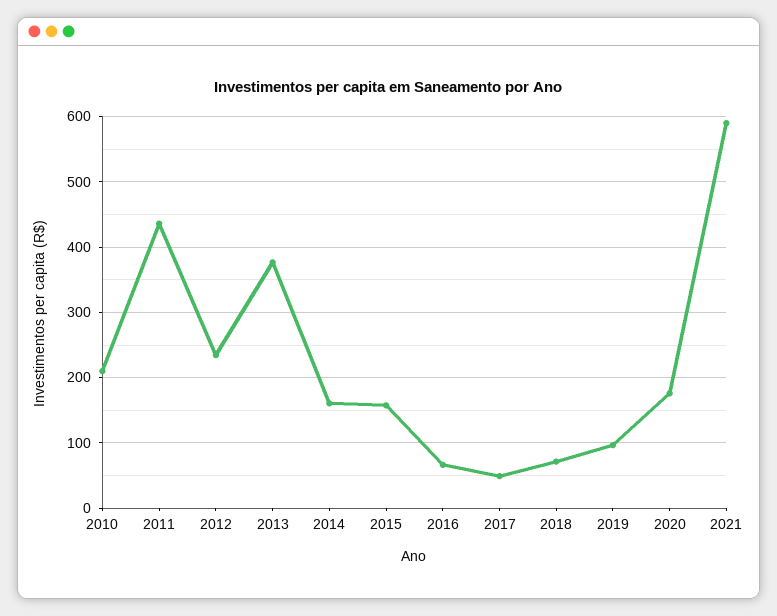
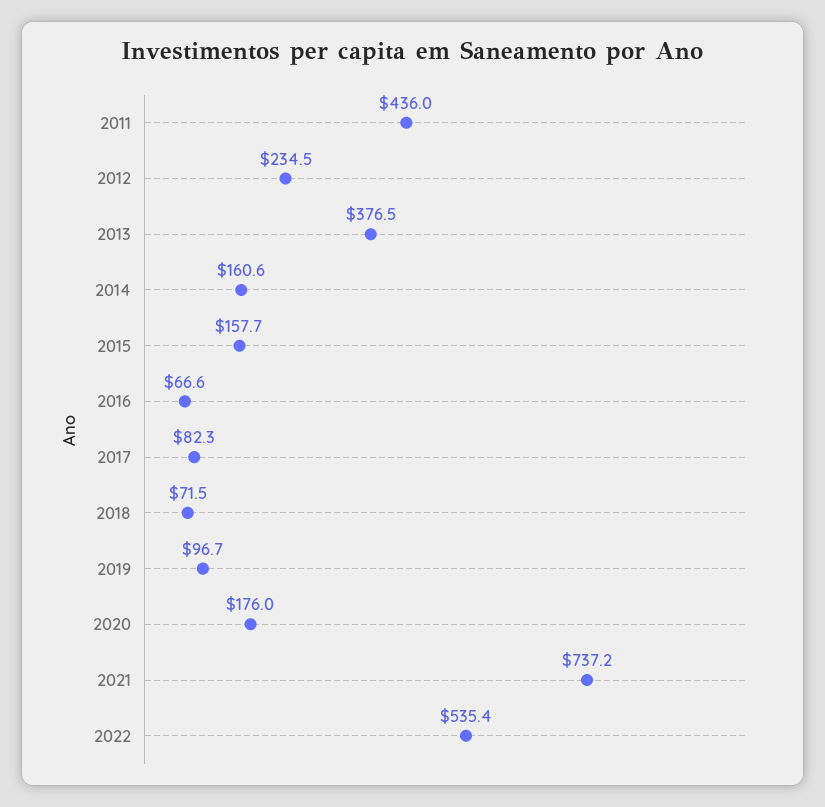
2010: 210 -> none
2017: 50 -> 82.3
2021: 590 -> 737.2
2022: none -> 535.4

